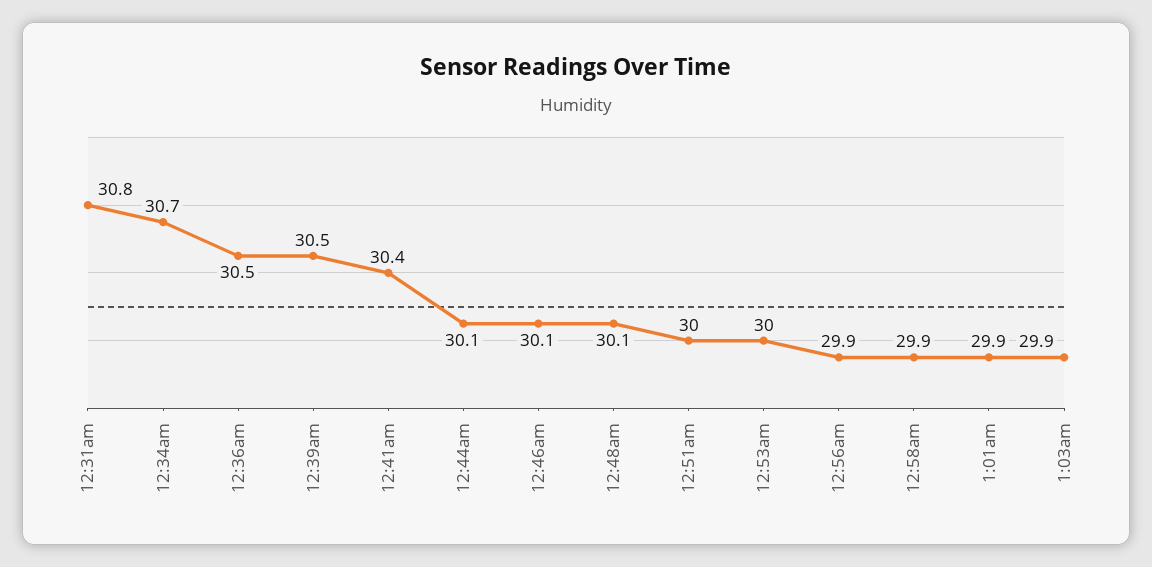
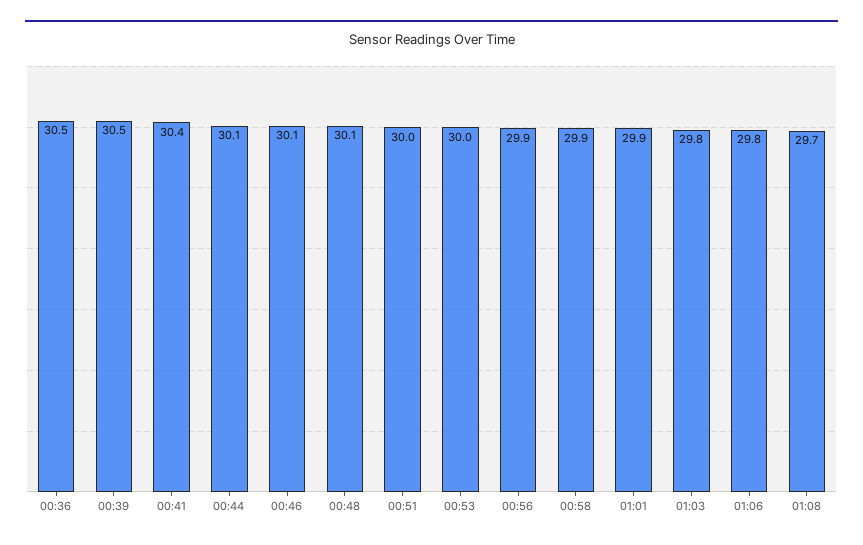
12:31am: 30.8 -> none
12:34am: 30.7 -> none
1:03am: 29.9 -> 29.8
01:06: none -> 29.8
01:08: none -> 29.7

